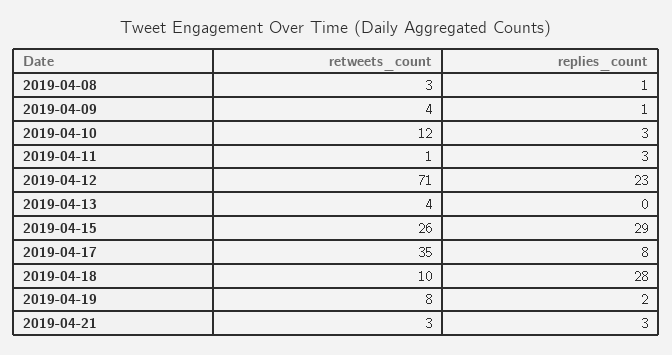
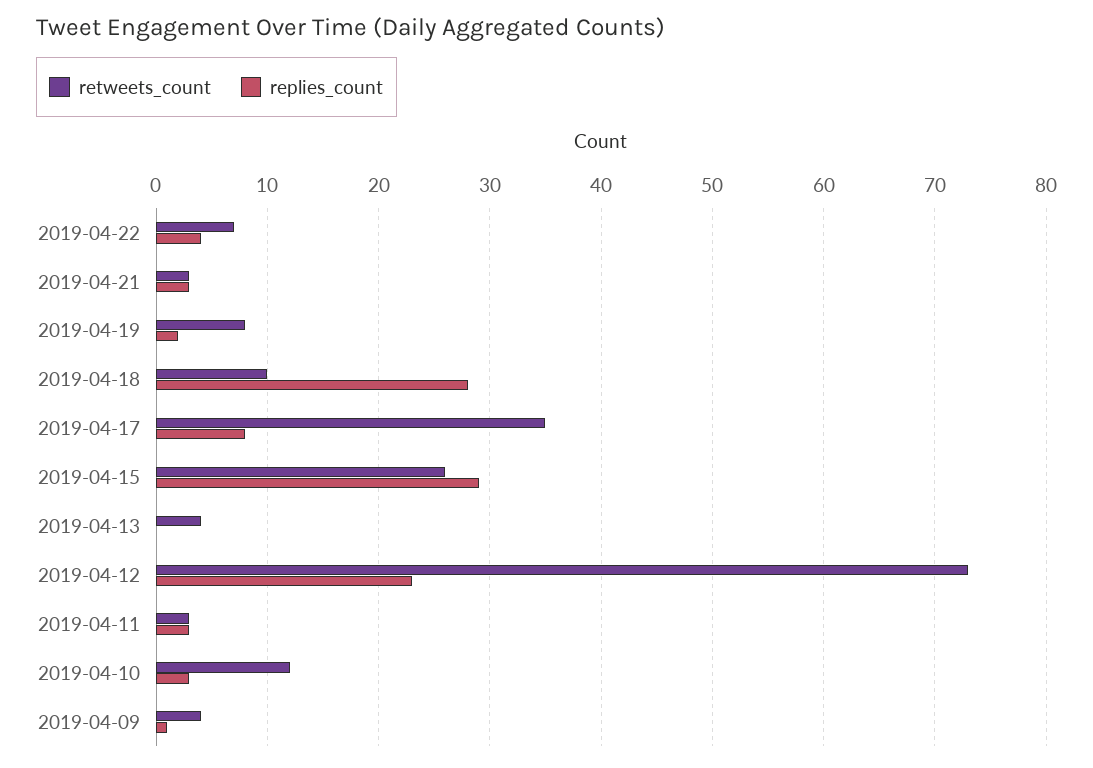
retweets_count, 2019-04-08: 3 -> none
replies_count, 2019-04-08: 1 -> none
retweets_count, 2019-04-11: 1 -> 3
retweets_count, 2019-04-12: 71 -> 73
retweets_count, 2019-04-22: none -> 7
replies_count, 2019-04-22: none -> 4

